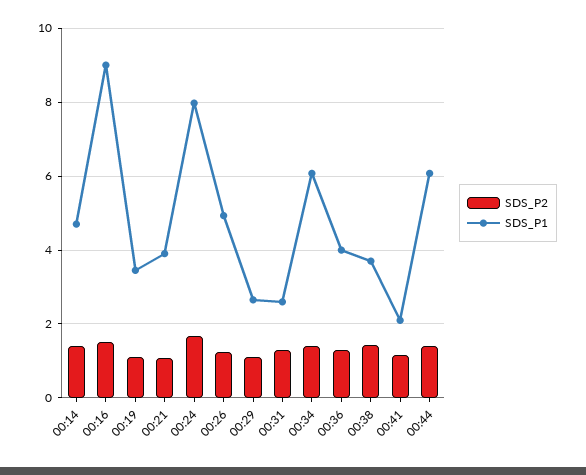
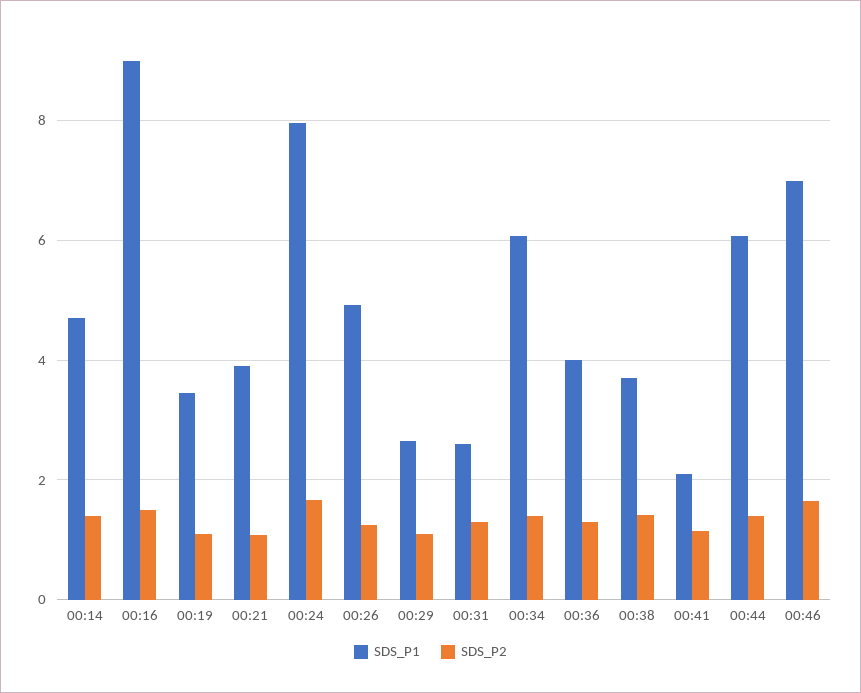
SDS_P1, 00:46: none -> 7
SDS_P2, 00:46: none -> 1.6

